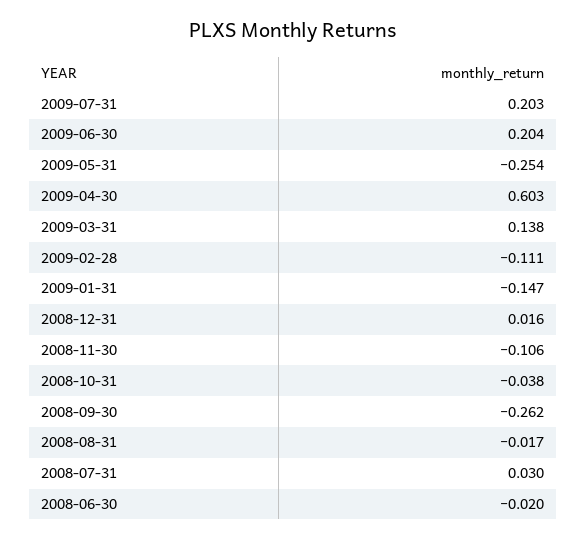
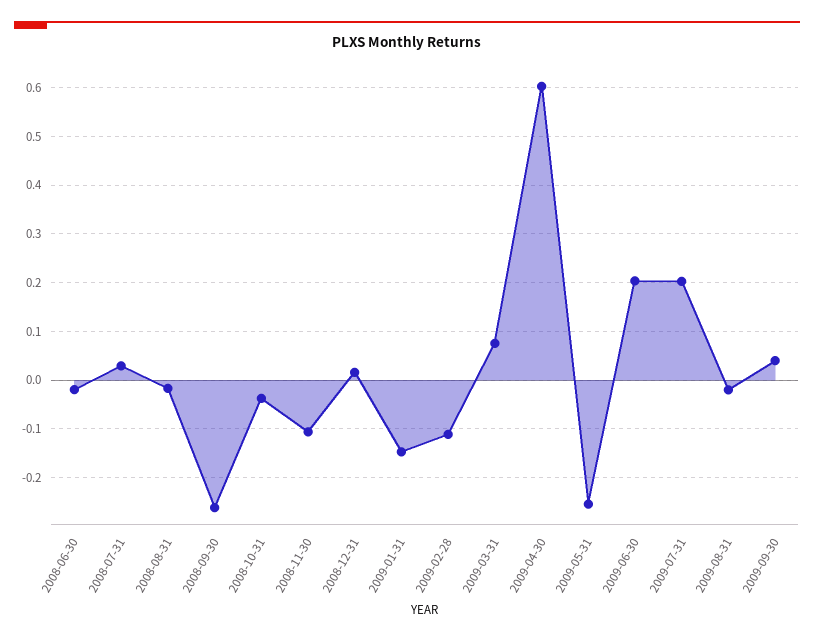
2009-03-31: 0.138 -> 0.08
2009-08-31: none -> -0.02
2009-09-30: none -> 0.04

